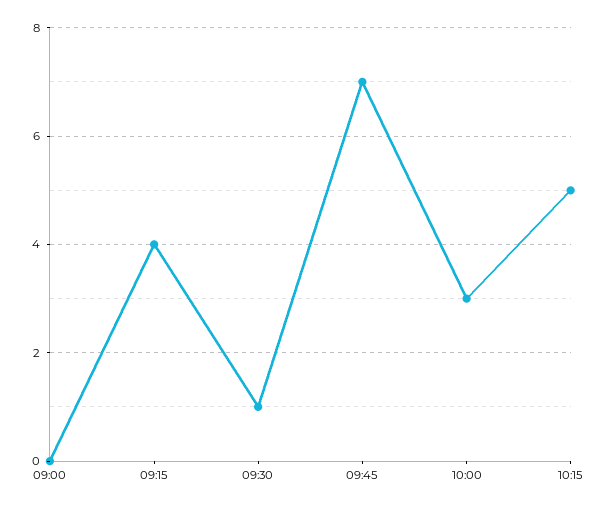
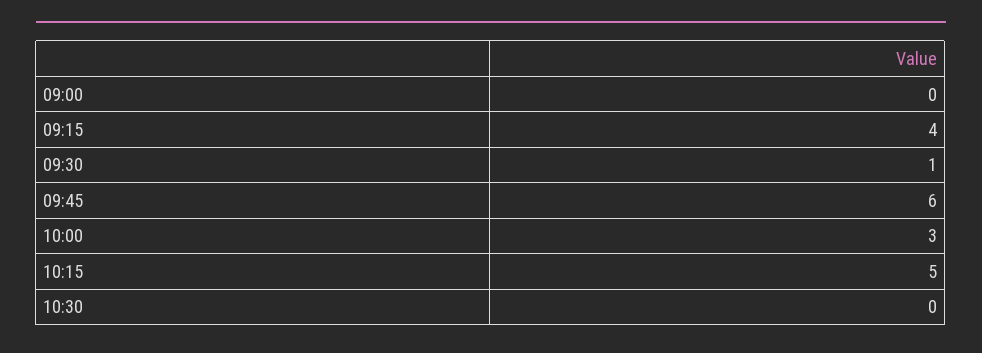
09:45: 7 -> 6
10:30: none -> 0

